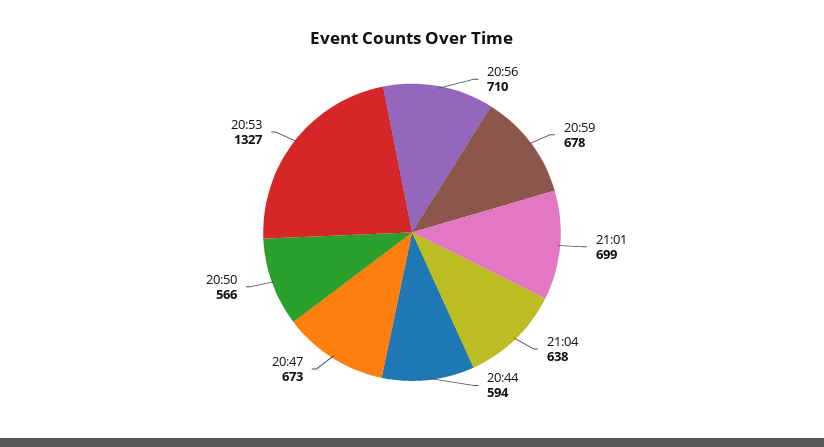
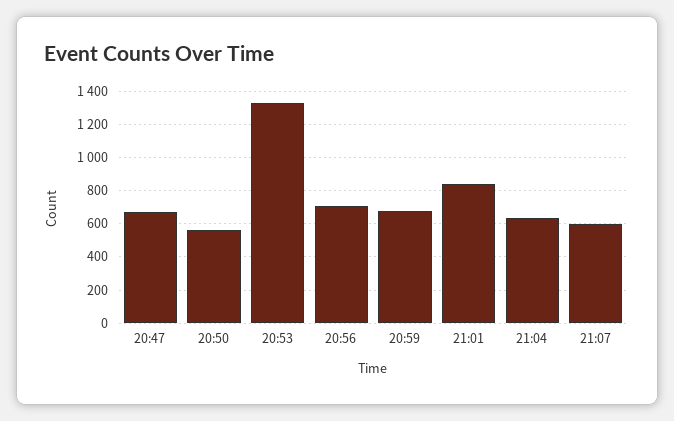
21:01: 699 -> 850
20:44: 594 -> none
21:07: none -> 600

